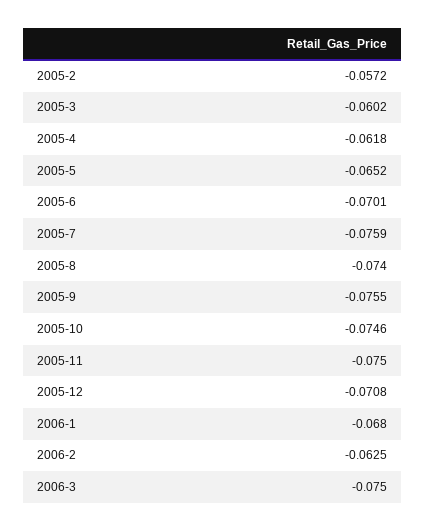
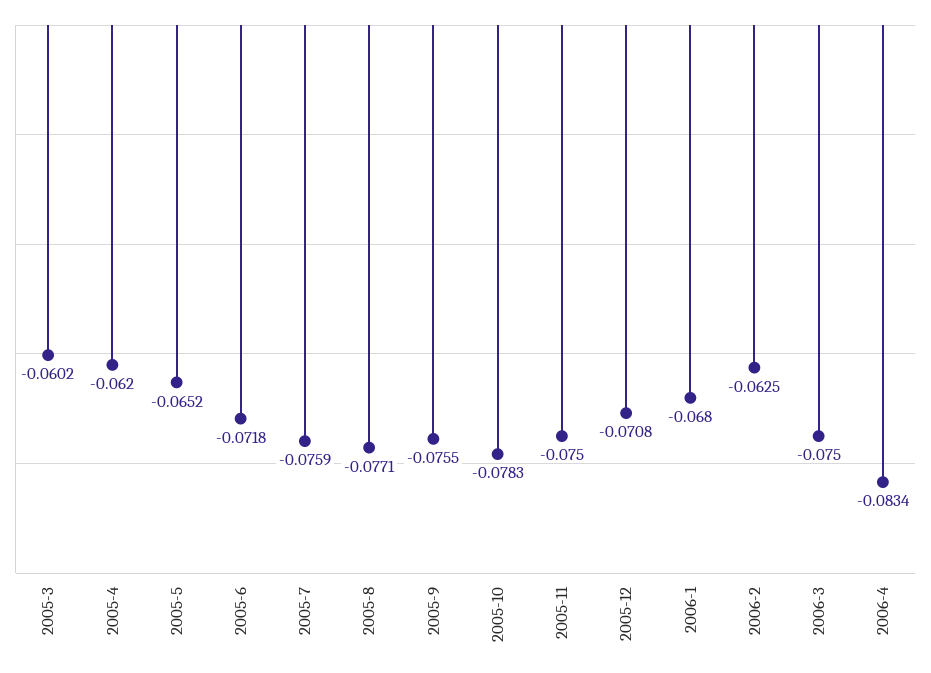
2005-2: -0.0572 -> none
2005-4: -0.0618 -> -0.062
2005-6: -0.0701 -> -0.0718
2005-8: -0.074 -> -0.0771
2005-10: -0.0746 -> -0.0783
2006-4: none -> -0.0834

